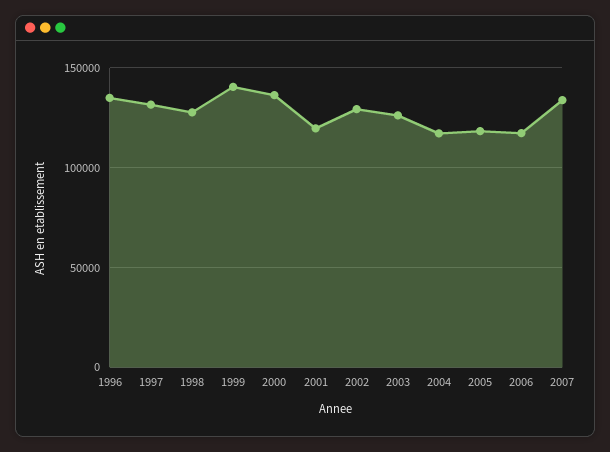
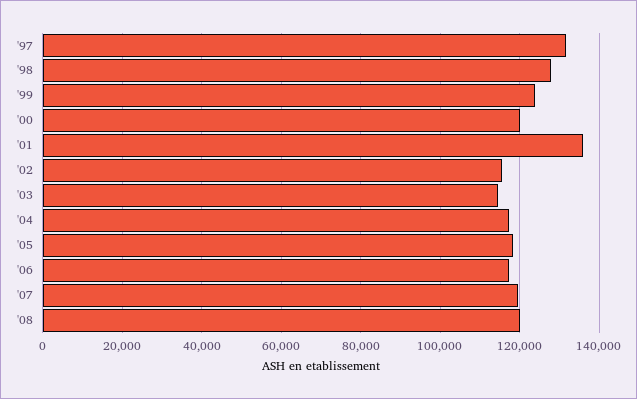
1996: 135000 -> none
1999: 140000 -> 124000
2000: 135000 -> 120000
2001: 120000 -> 136000
2002: 130000 -> 116000
2003: 125000 -> 114000
2007: 135000 -> 120000
'08: none -> 120000

